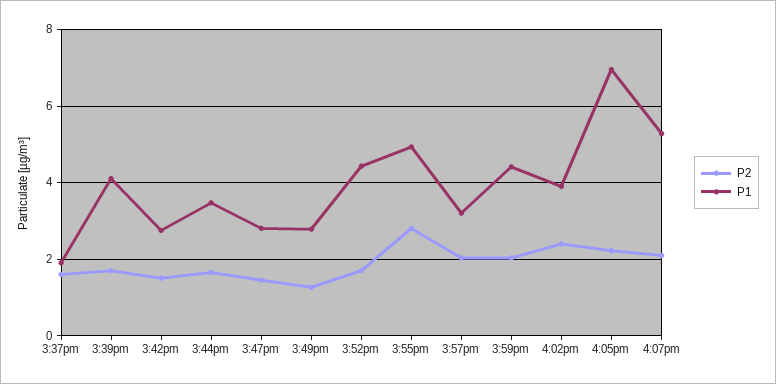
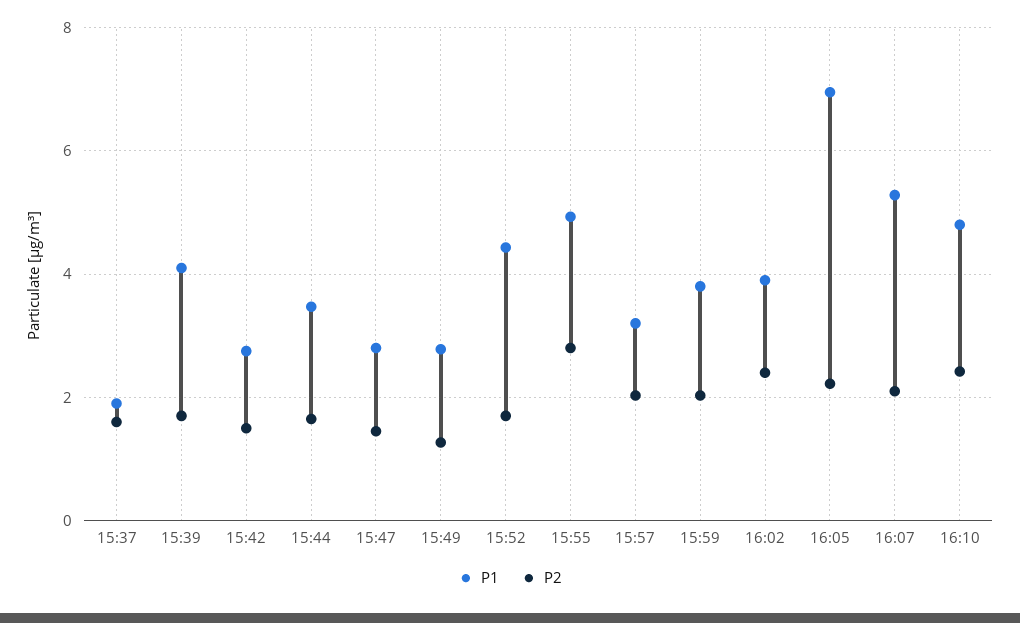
P1, 3:59pm: 4.4 -> 3.8
P1, 16:10: none -> 4.8
P2, 16:10: none -> 2.4

